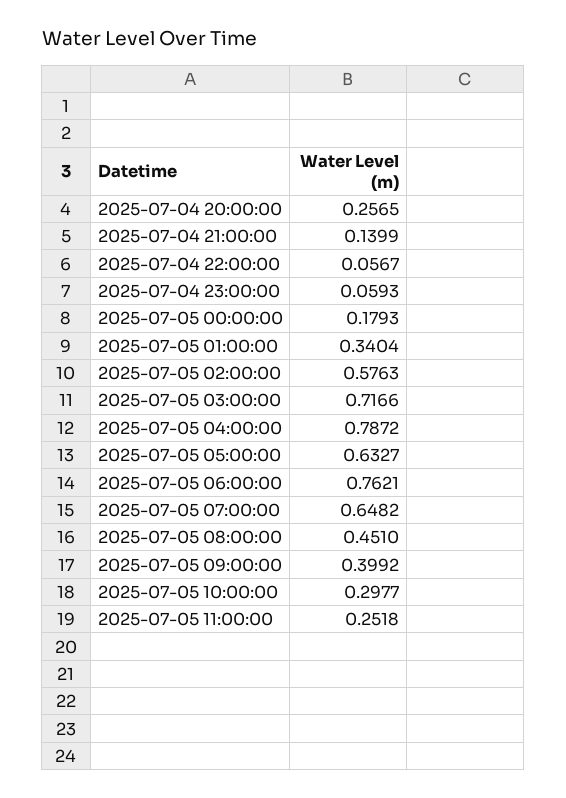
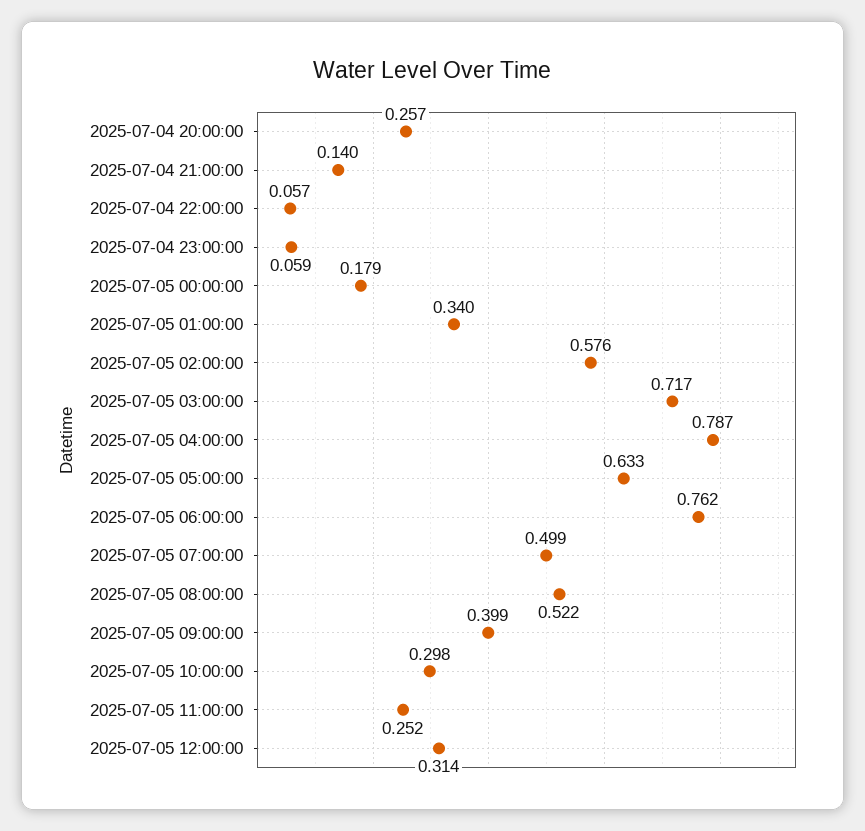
2025-07-05 07:00:00: 0.6482 -> 0.499
2025-07-05 08:00:00: 0.451 -> 0.522
2025-07-05 12:00:00: none -> 0.314

